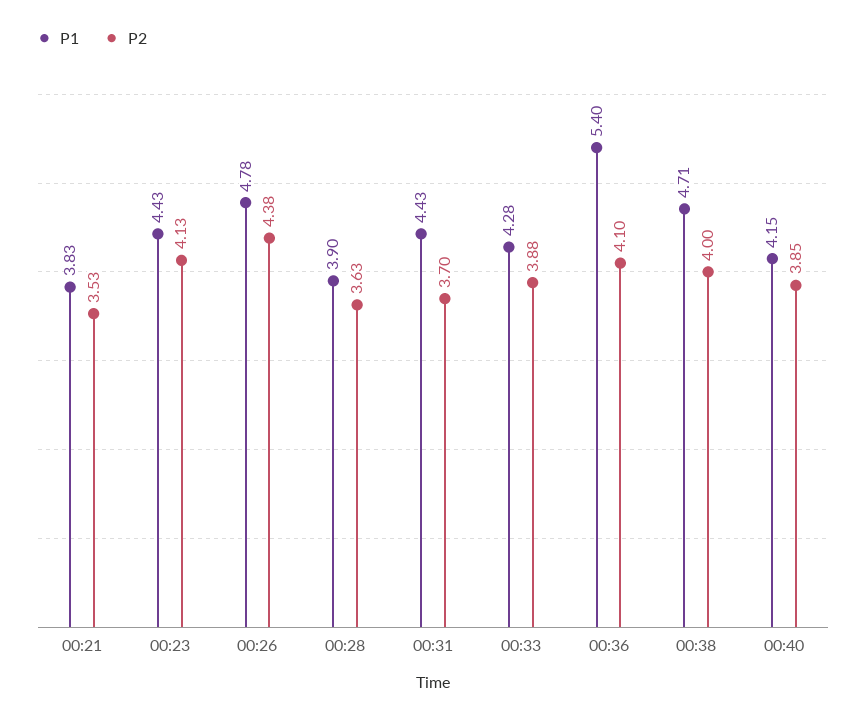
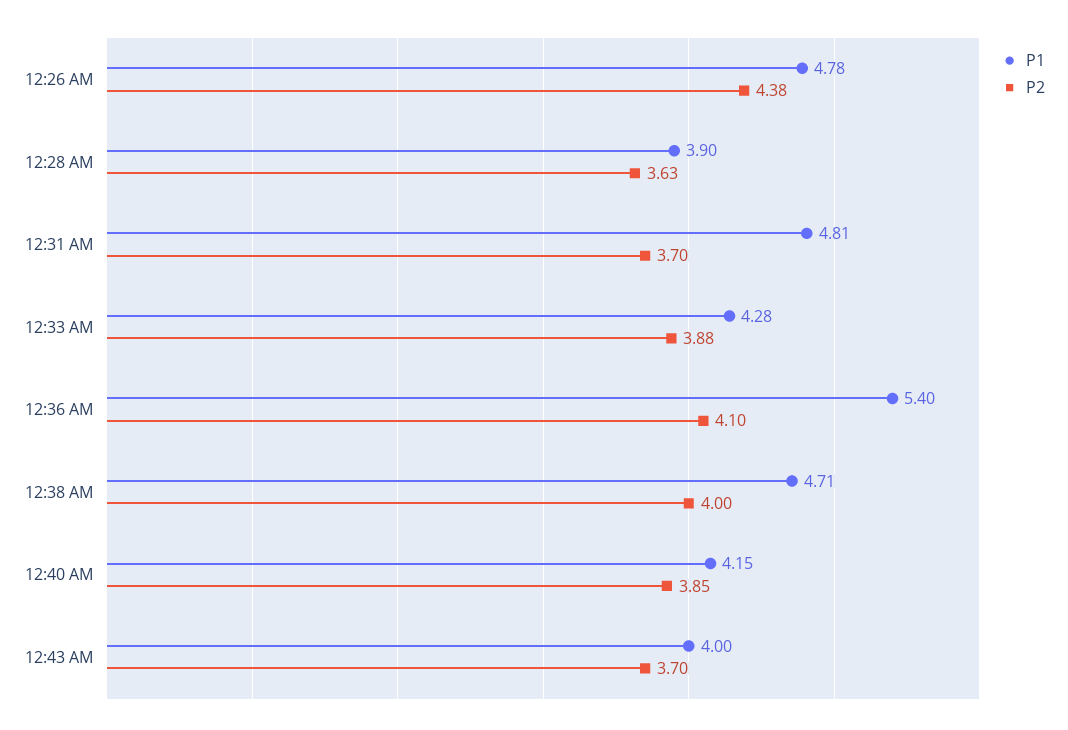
P1, 00:21: 3.83 -> none
P2, 00:21: 3.53 -> none
P1, 00:23: 4.43 -> none
P2, 00:23: 4.13 -> none
P1, 00:31: 4.43 -> 4.81
P1, 12:43 AM: none -> 4
P2, 12:43 AM: none -> 3.7

